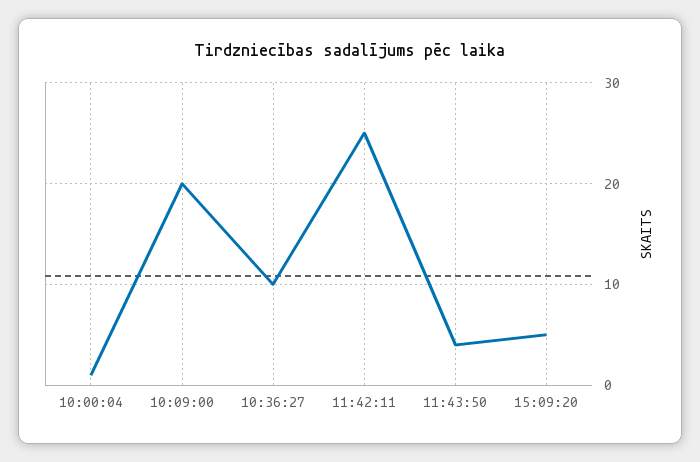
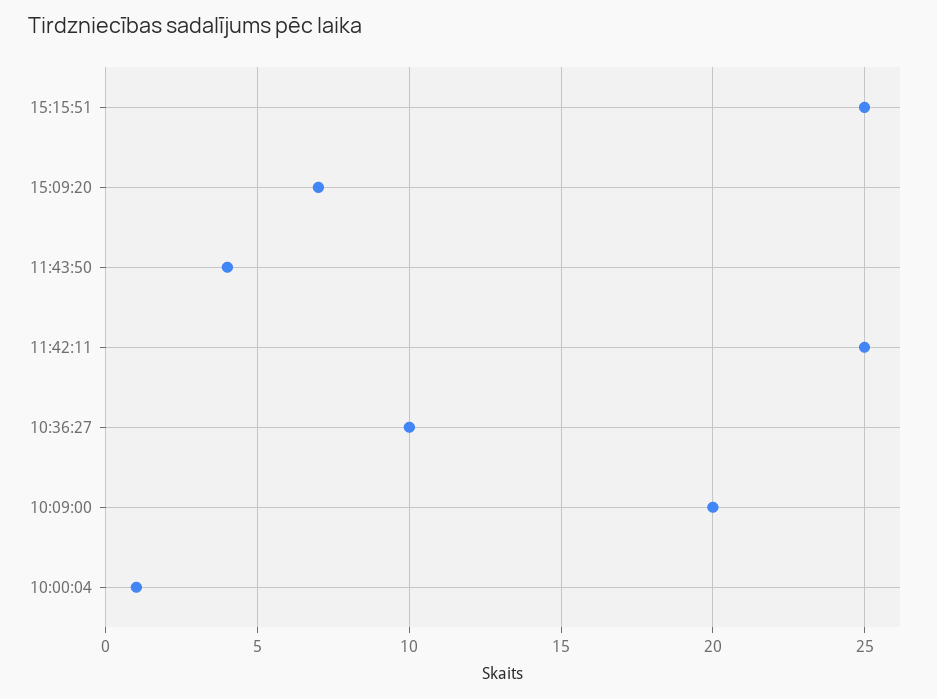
15:09:20: 5 -> 7
15:15:51: none -> 25

